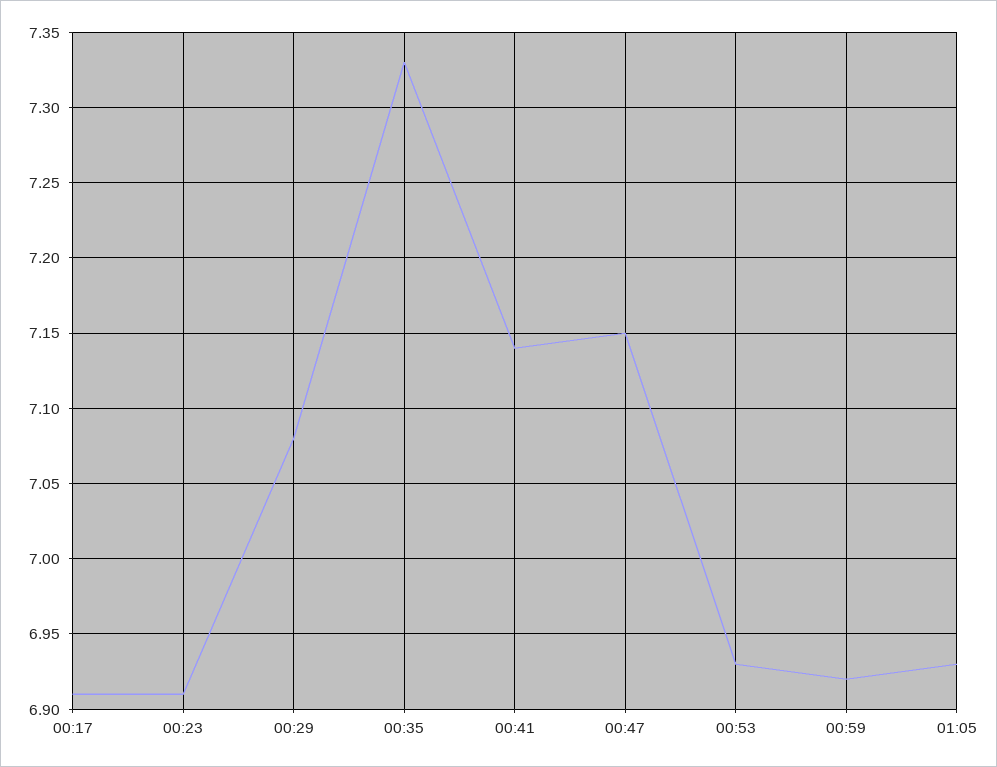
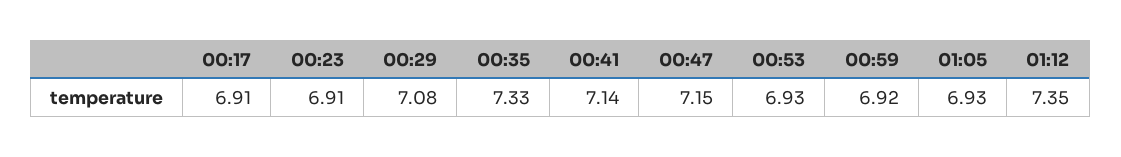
01:12: none -> 7.35

